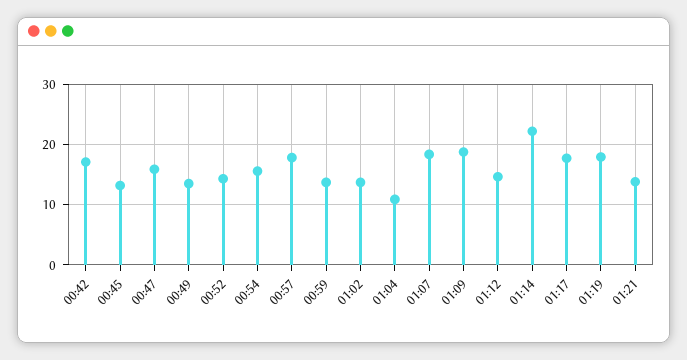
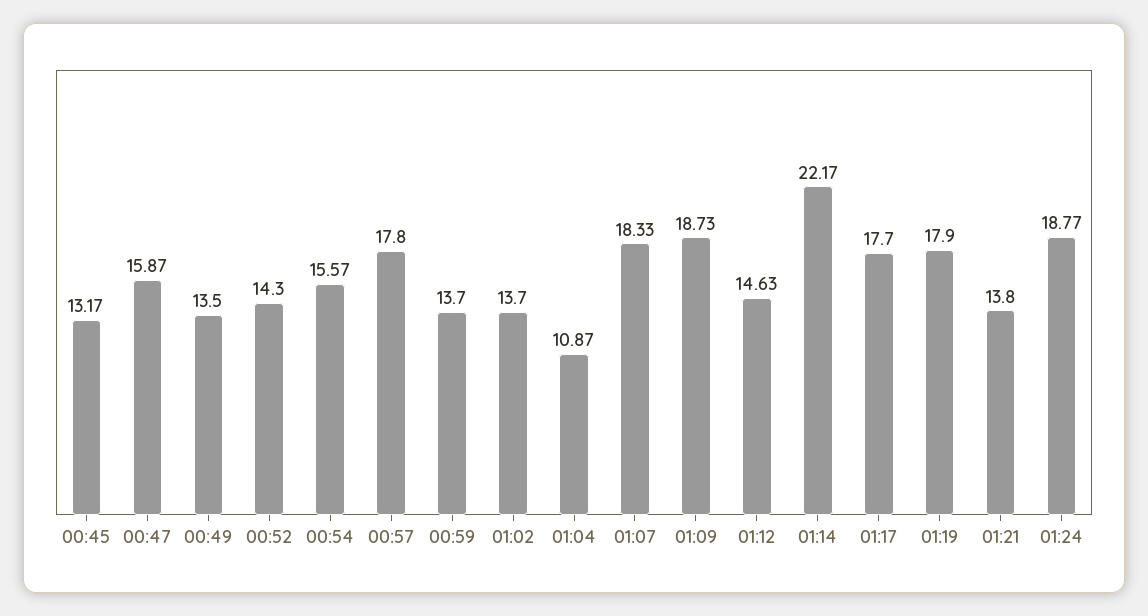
00:42: 17 -> none
01:24: none -> 18.77

